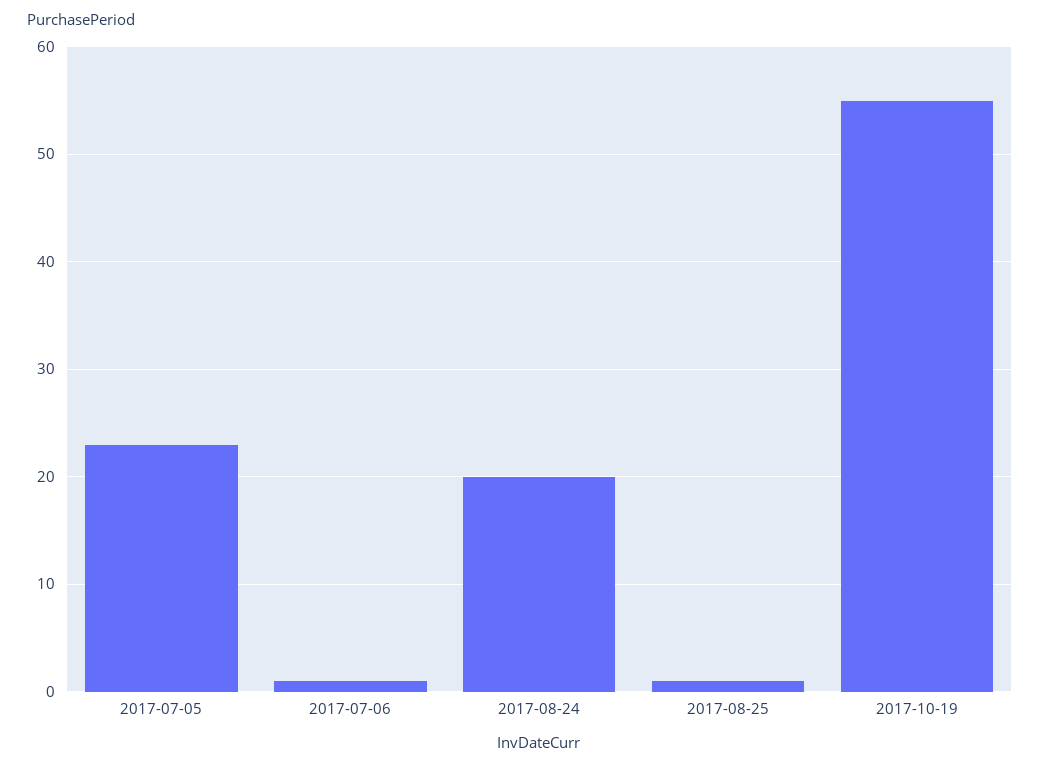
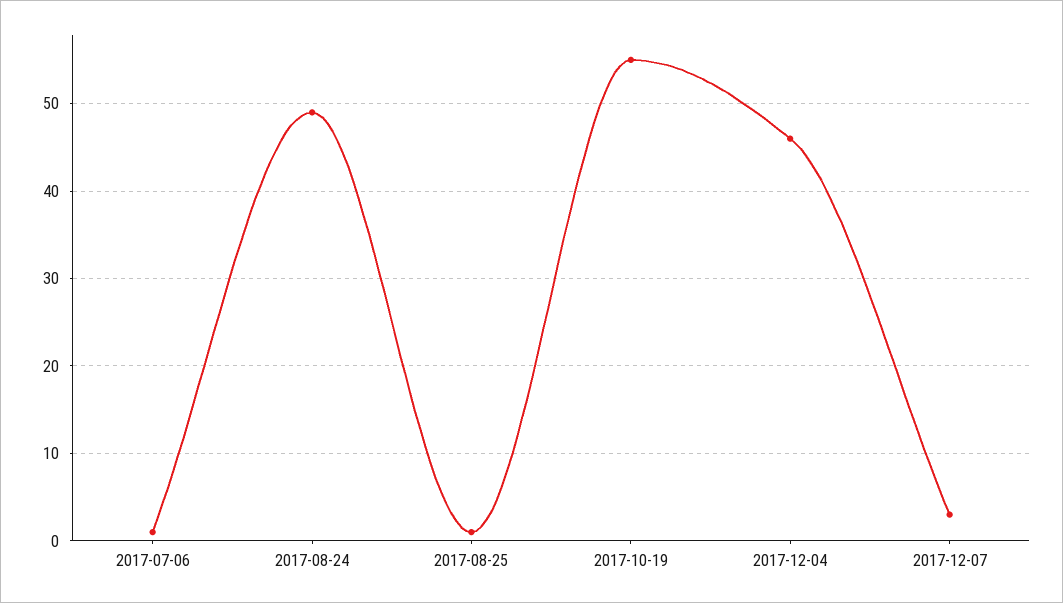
2017-07-05: 23 -> none
2017-08-24: 20 -> 49
2017-12-04: none -> 46
2017-12-07: none -> 3

